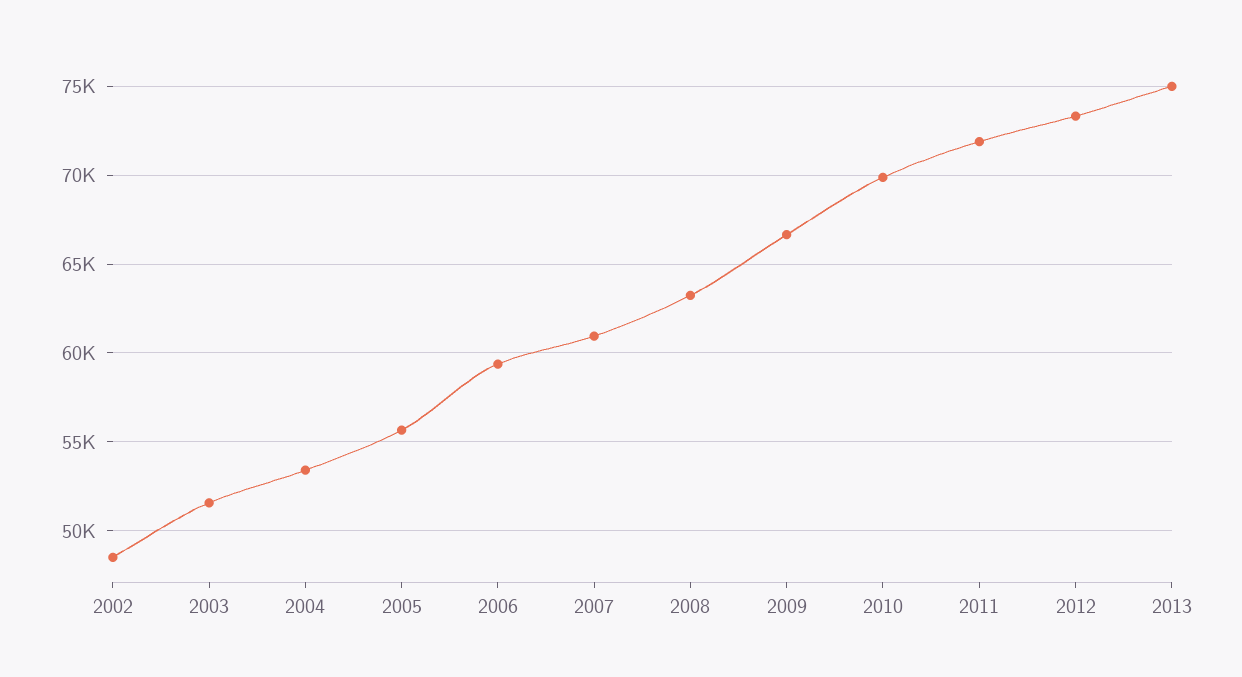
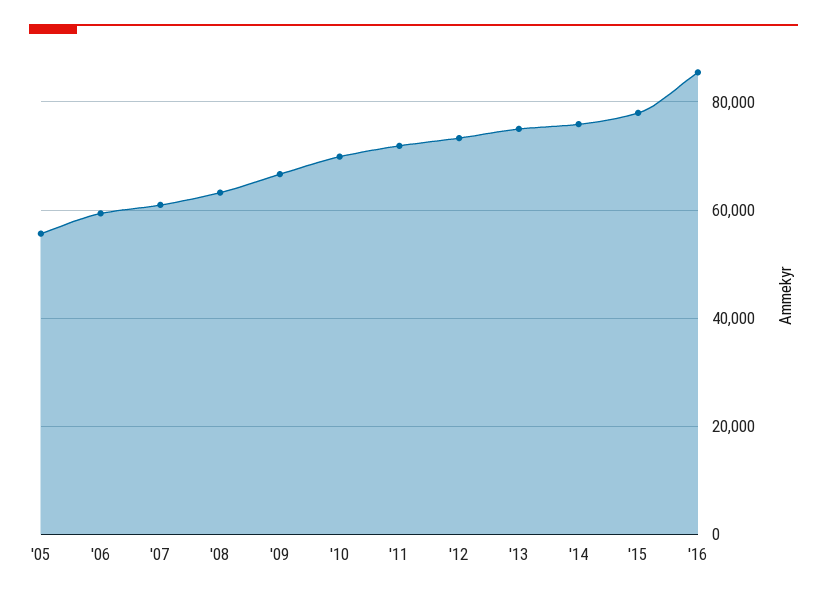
2002: 48500 -> none
2003: 51500 -> none
2004: 53500 -> none
'14: none -> 76000
'15: none -> 78000
'16: none -> 86000

